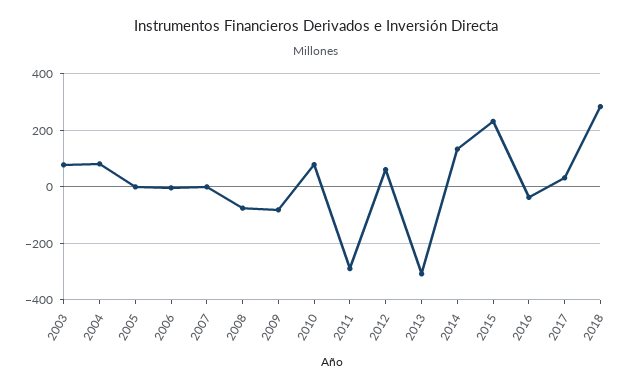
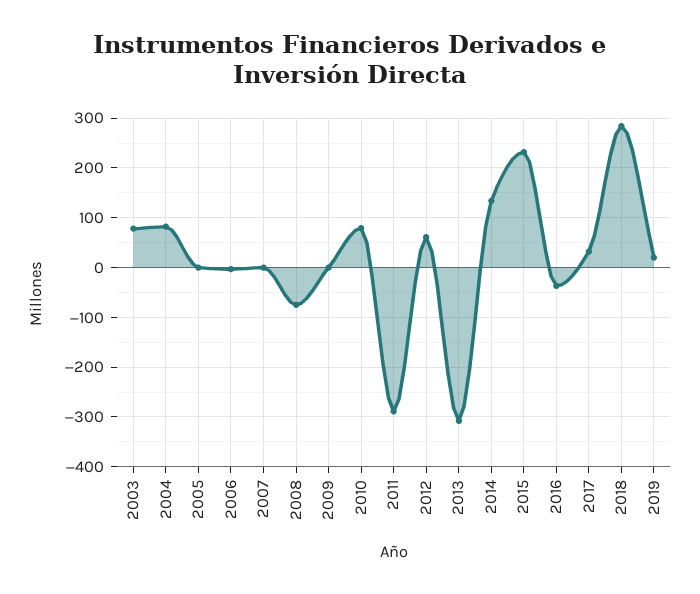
2009: -75 -> 0
2019: none -> 20

